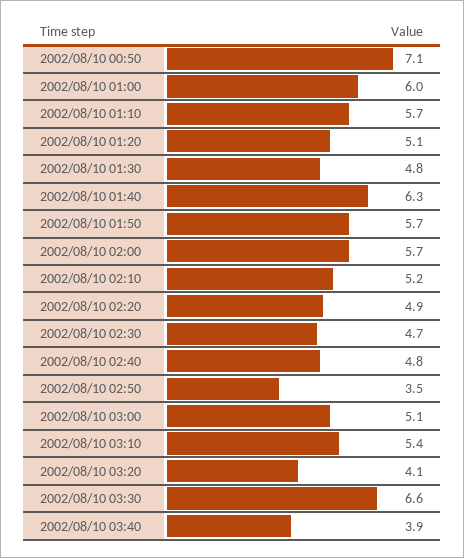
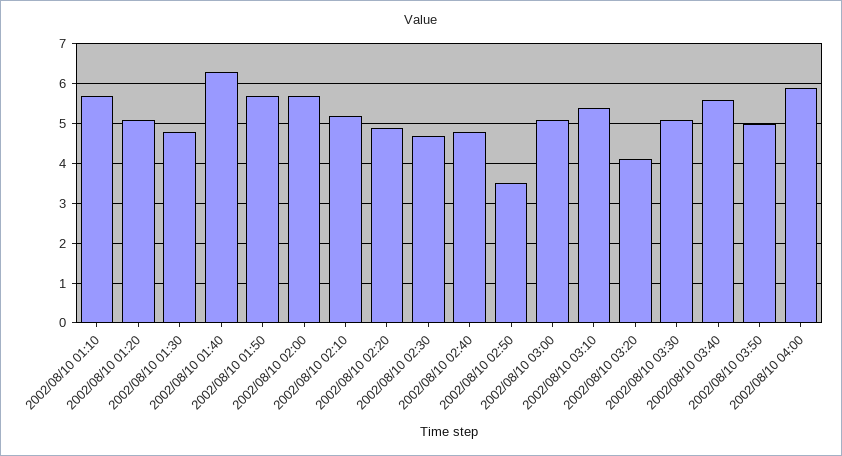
2002/08/10 00:50: 7.1 -> none
2002/08/10 01:00: 6 -> none
2002/08/10 03:30: 6.6 -> 5
2002/08/10 03:40: 3.9 -> 5.5
2002/08/10 03:50: none -> 5
2002/08/10 04:00: none -> 6

